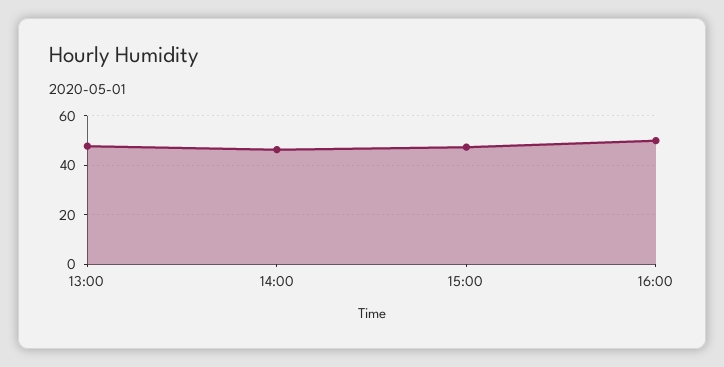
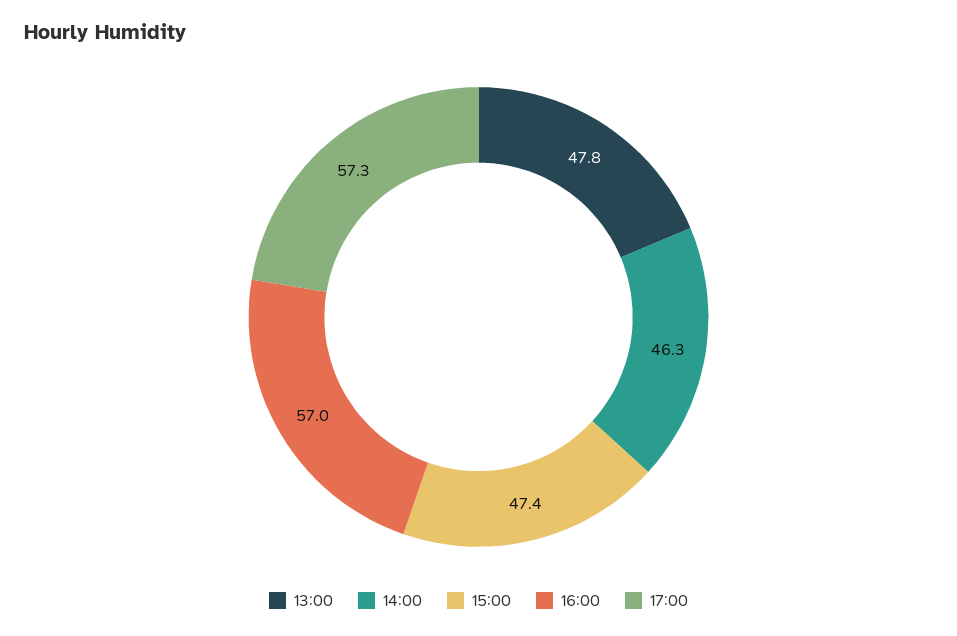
16:00: 50 -> 57
17:00: none -> 57.3

